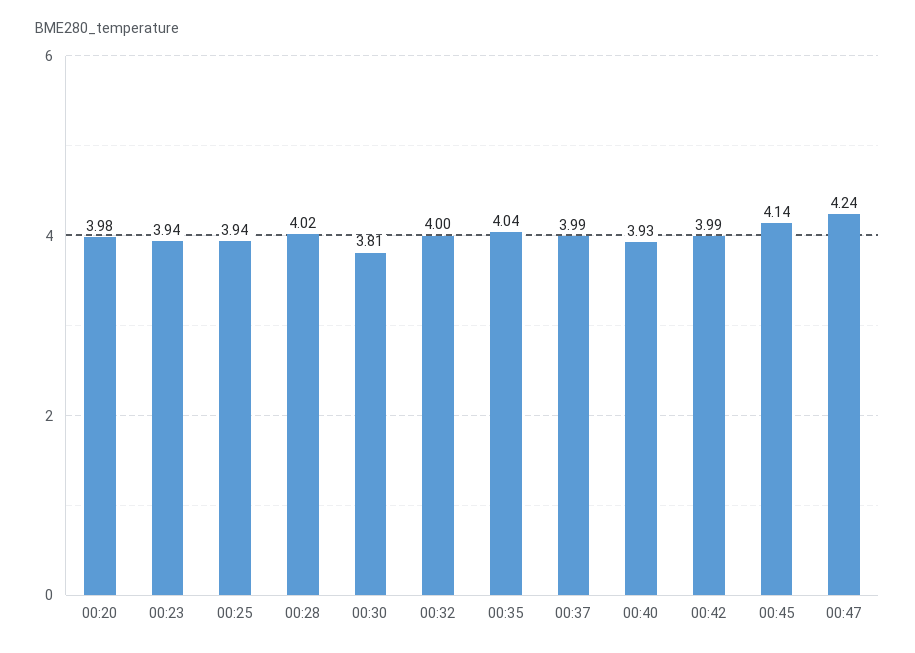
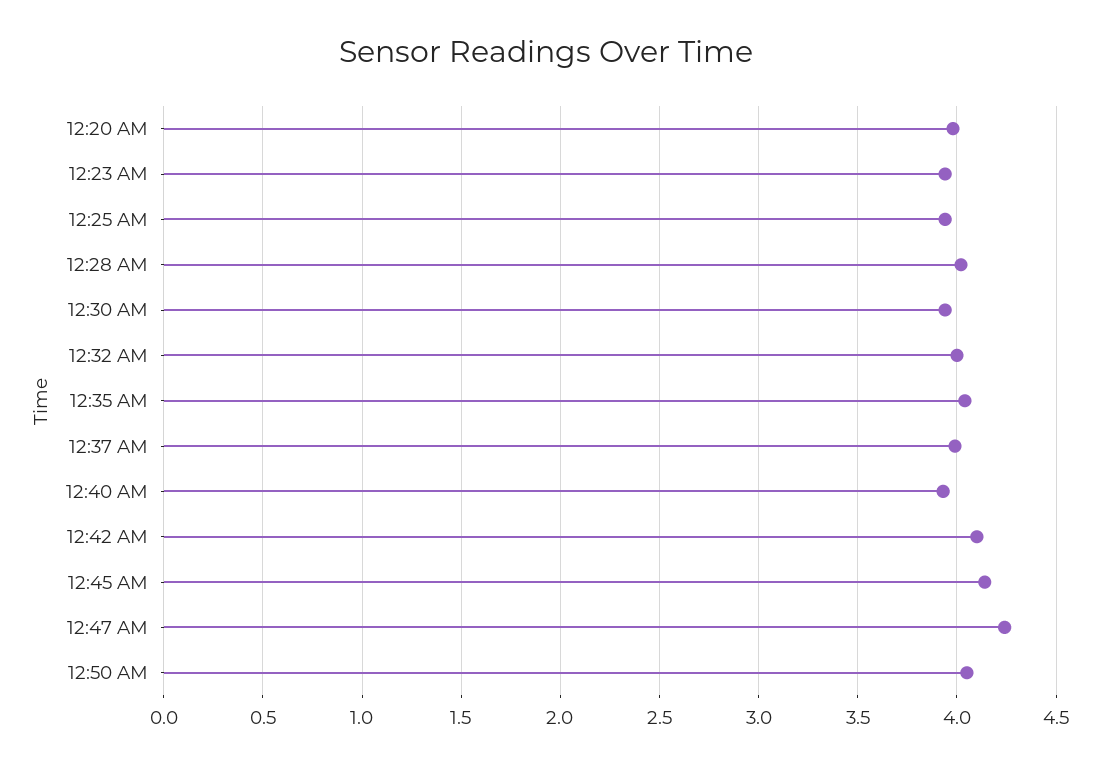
00:30: 3.81 -> 3.95
00:42: 3.99 -> 4.1
12:50 AM: none -> 4.05

